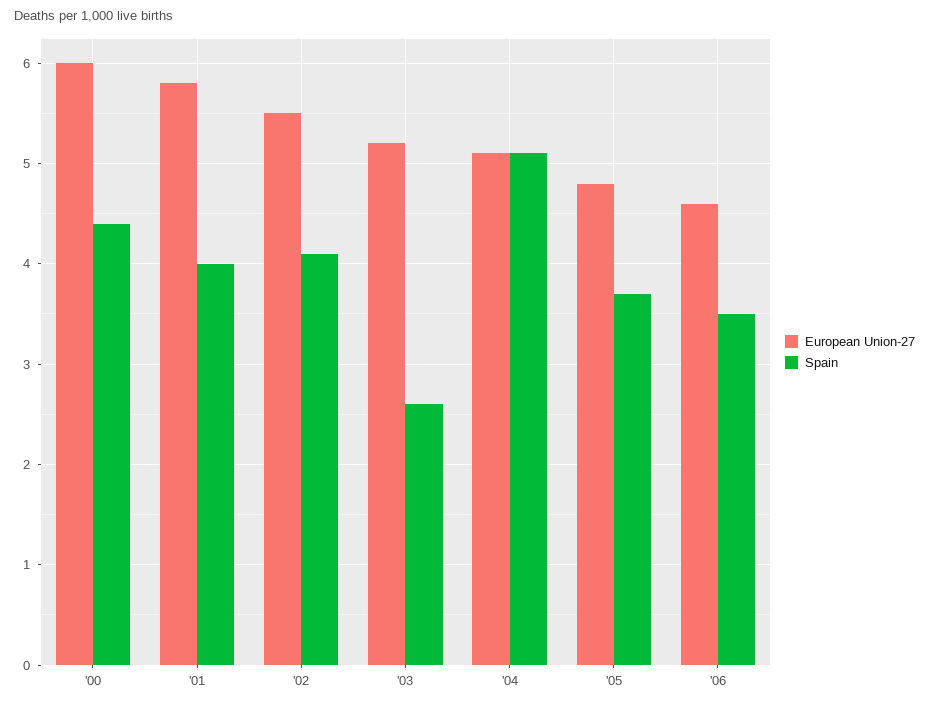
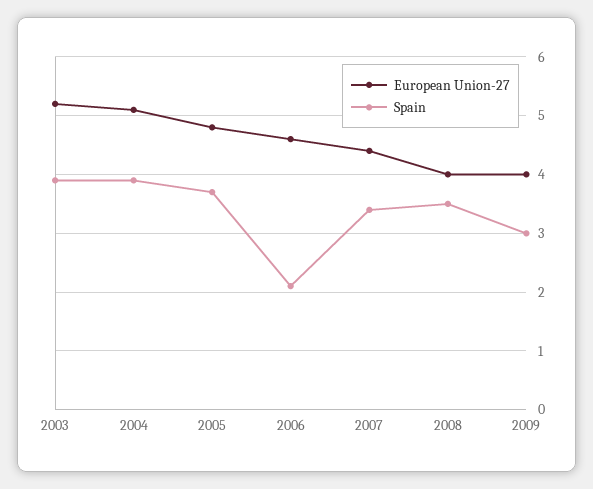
European Union-27, '00: 6 -> none
Spain, '00: 4.4 -> none
European Union-27, '01: 5.8 -> none
Spain, '01: 4 -> none
European Union-27, '02: 5.5 -> none
Spain, '02: 4.1 -> none
Spain, '03: 2.6 -> 4
Spain, '04: 5.1 -> 4
Spain, '06: 3.5 -> 2
European Union-27, 2007: none -> 4.5
Spain, 2007: none -> 3.5
European Union-27, 2008: none -> 4
Spain, 2008: none -> 3.5
European Union-27, 2009: none -> 4
Spain, 2009: none -> 3

